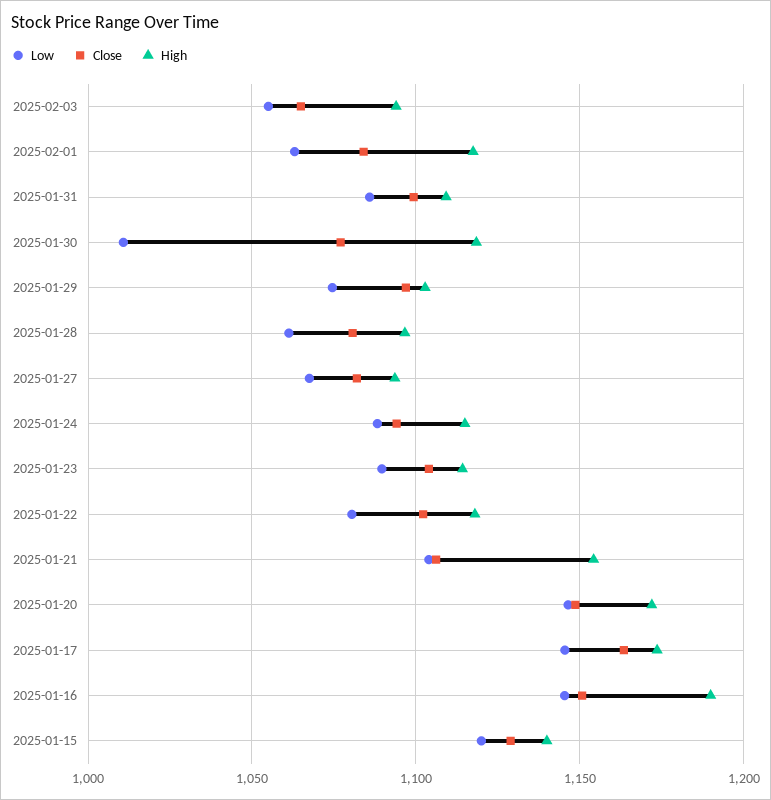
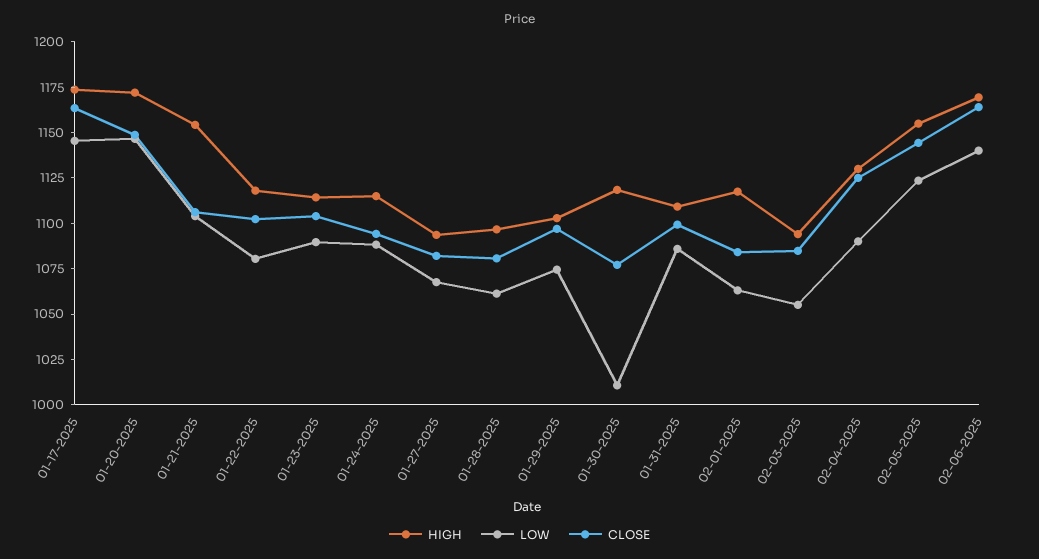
Close, 2025-02-03: 1065 -> 1085
Low, 2025-01-16: 1145 -> none
Close, 2025-01-16: 1150 -> none
High, 2025-01-16: 1190 -> none
Low, 2025-01-15: 1120 -> none
Close, 2025-01-15: 1130 -> none
High, 2025-01-15: 1140 -> none
High, 02-04-2025: none -> 1130
Low, 02-04-2025: none -> 1090
Close, 02-04-2025: none -> 1125
High, 02-05-2025: none -> 1155
Low, 02-05-2025: none -> 1125
Close, 02-05-2025: none -> 1145
High, 02-06-2025: none -> 1170
Low, 02-06-2025: none -> 1140
Close, 02-06-2025: none -> 1165

